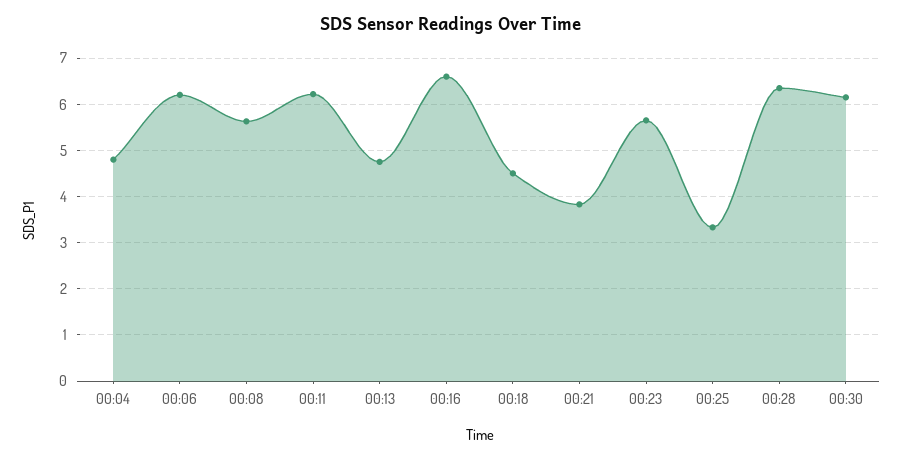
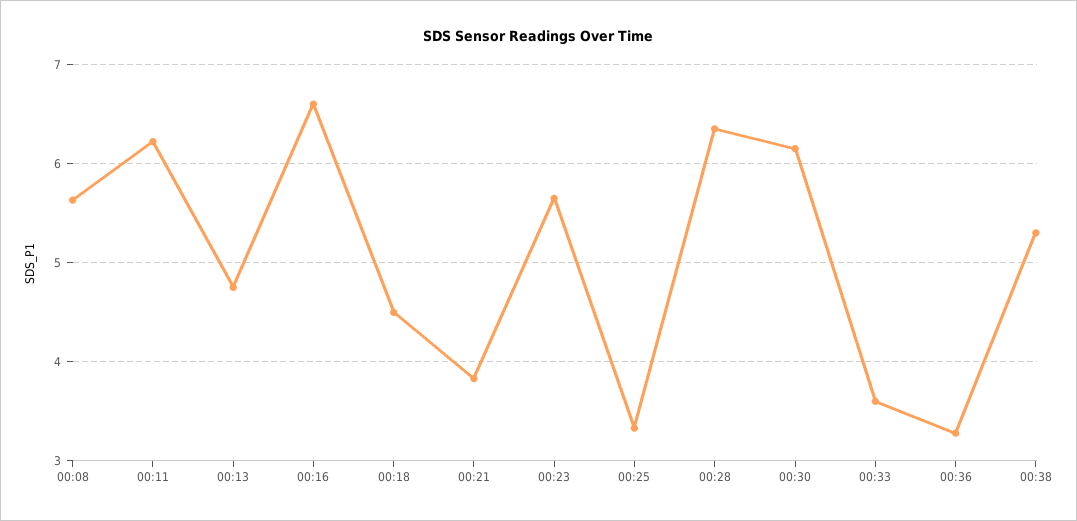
00:04: 4.8 -> none
00:06: 6.2 -> none
00:33: none -> 3.6
00:36: none -> 3.3
00:38: none -> 5.3

